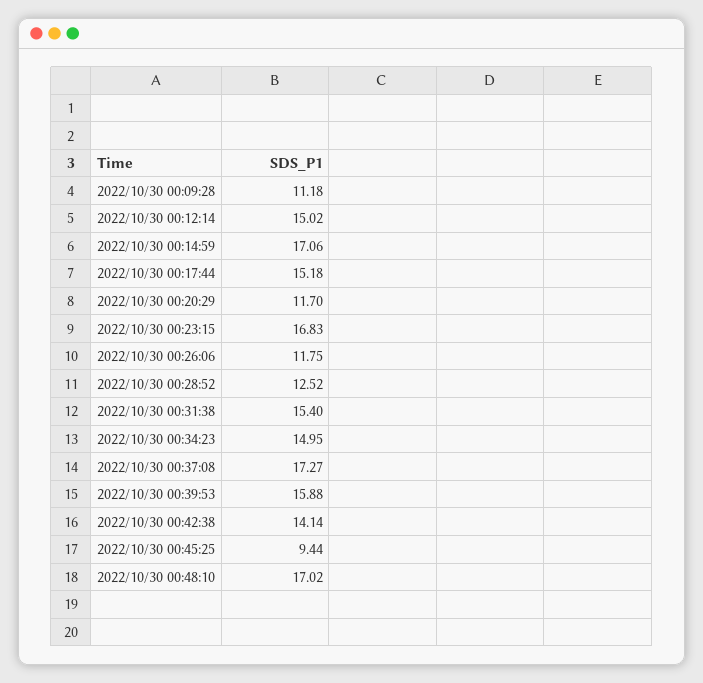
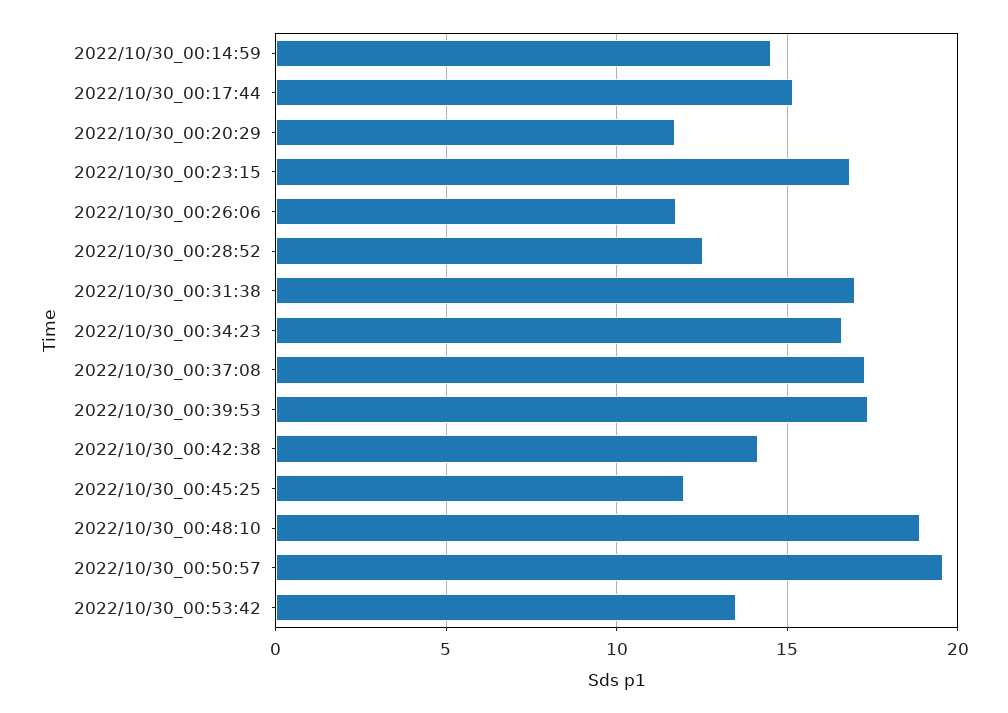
2022/10/30 00:09:28: 11.18 -> none
2022/10/30 00:12:14: 15.02 -> none
2022/10/30 00:14:59: 17.06 -> 14.5
2022/10/30 00:31:38: 15.4 -> 17
2022/10/30 00:34:23: 14.95 -> 16.5
2022/10/30 00:39:53: 15.88 -> 17.5
2022/10/30 00:45:25: 9.44 -> 12
2022/10/30 00:48:10: 17.02 -> 19
2022/10/30_00:50:57: none -> 19.5
2022/10/30_00:53:42: none -> 13.5

